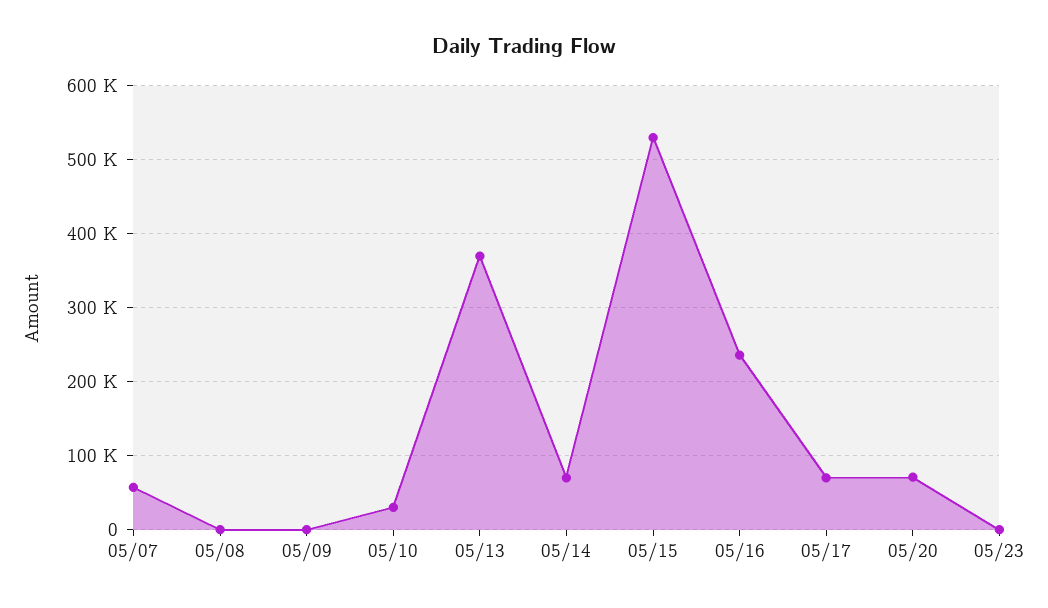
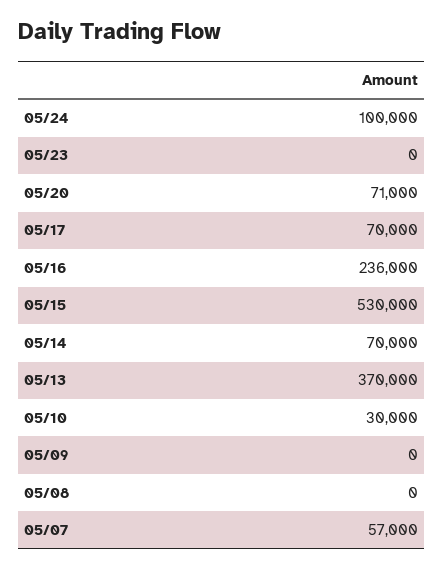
05/24: none -> 100000

